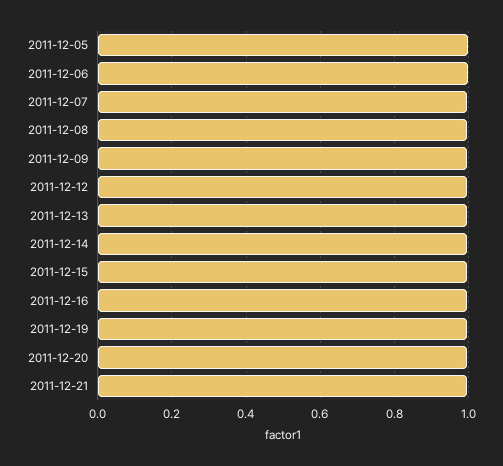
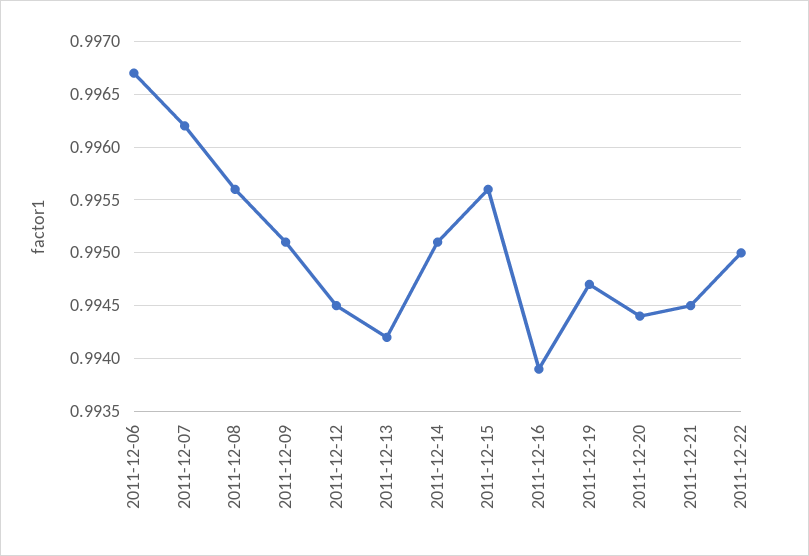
2011-12-05: 1 -> none
2011-12-22: none -> 0.995

